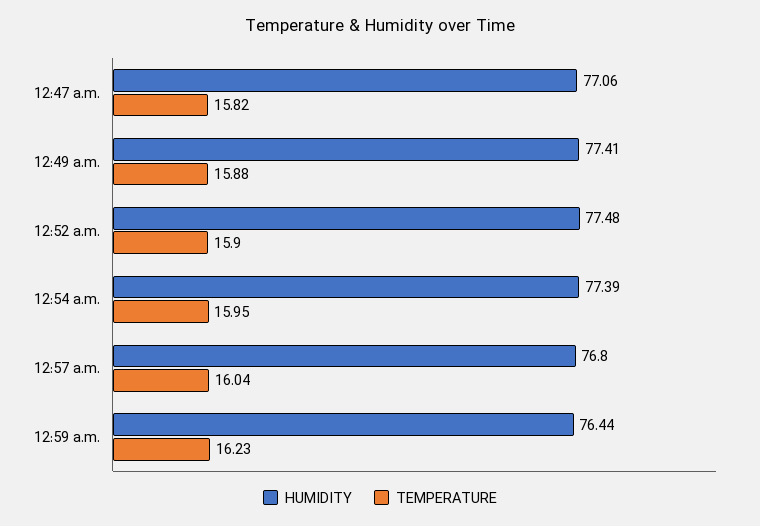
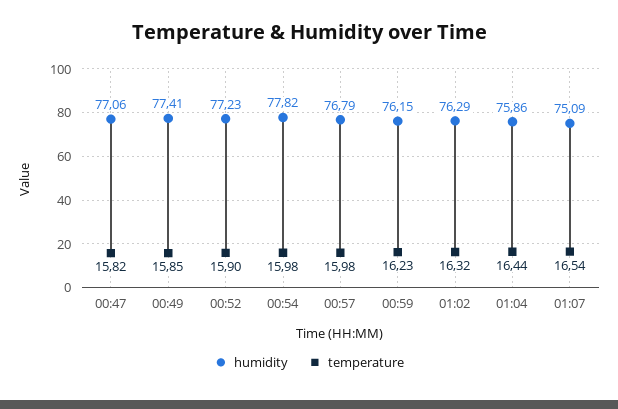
TEMPERATURE, 12:49 a.m.: 15.88 -> 15.85
HUMIDITY, 12:52 a.m.: 77.48 -> 77.23
HUMIDITY, 12:54 a.m.: 77.39 -> 77.82
TEMPERATURE, 12:54 a.m.: 15.95 -> 15.98
HUMIDITY, 12:57 a.m.: 76.8 -> 76.79
TEMPERATURE, 12:57 a.m.: 16.04 -> 15.98
HUMIDITY, 12:59 a.m.: 76.44 -> 76.15
HUMIDITY, 01:02: none -> 76.29
TEMPERATURE, 01:02: none -> 16.32
HUMIDITY, 01:04: none -> 75.86
TEMPERATURE, 01:04: none -> 16.44
HUMIDITY, 01:07: none -> 75.09
TEMPERATURE, 01:07: none -> 16.54

